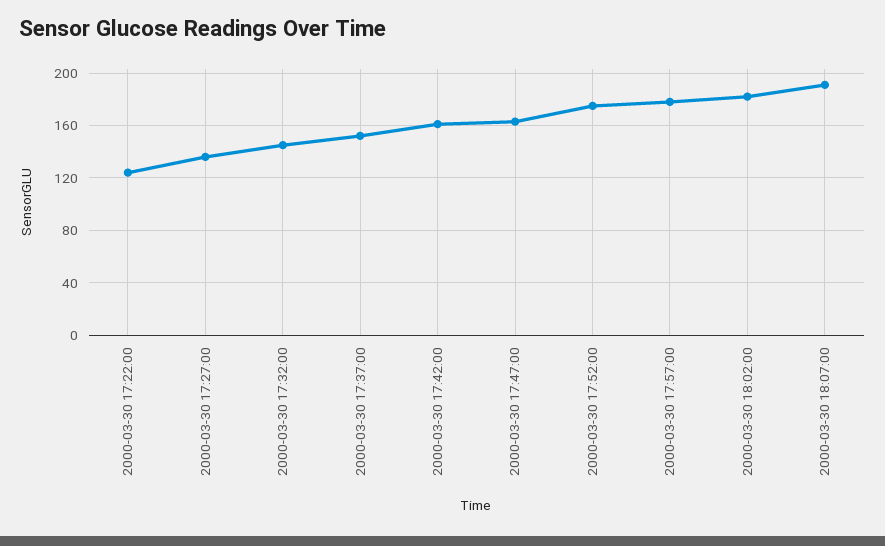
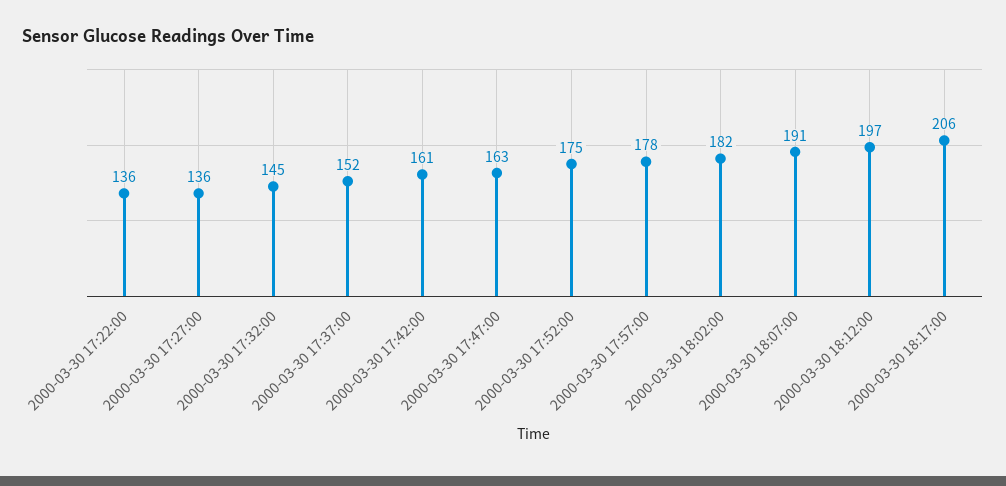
2000-03-30 17:22:00: 125 -> 136
2000-03-30 18:12:00: none -> 197
2000-03-30 18:17:00: none -> 206

